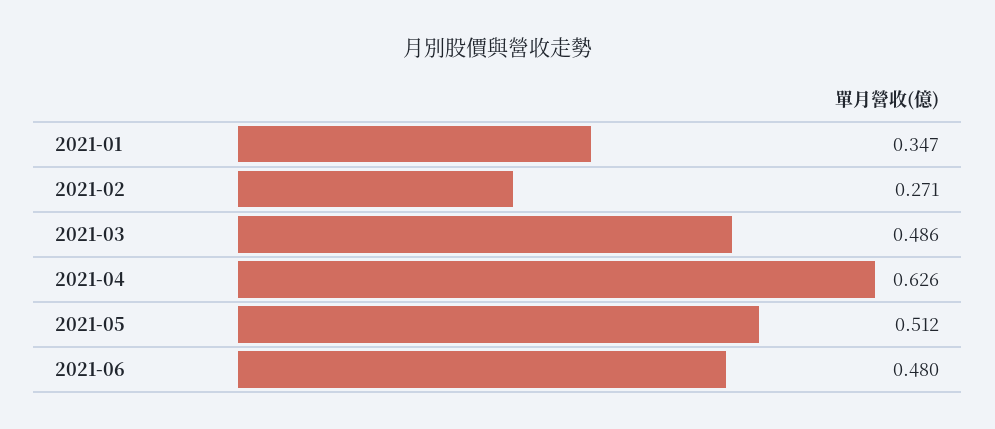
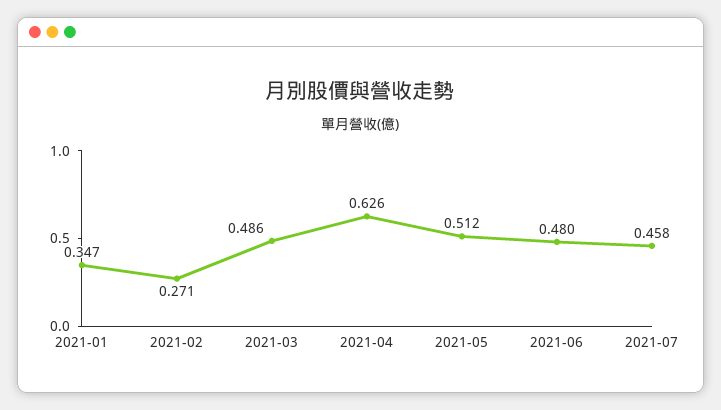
2021-07: none -> 0.458

